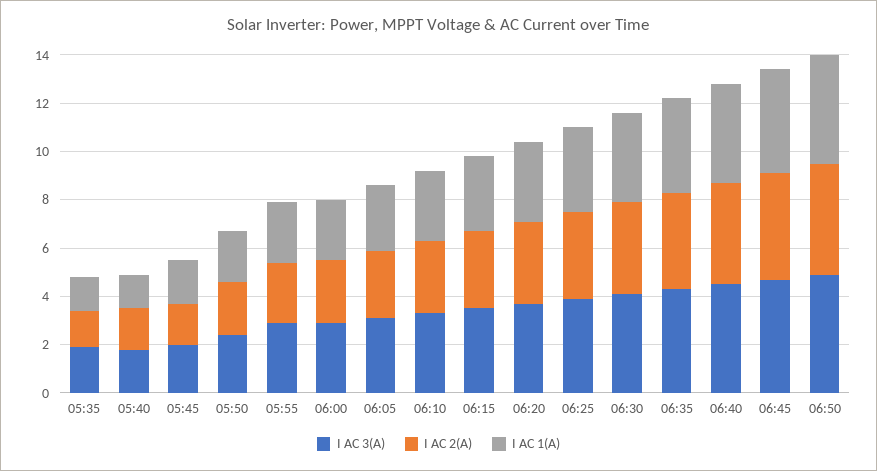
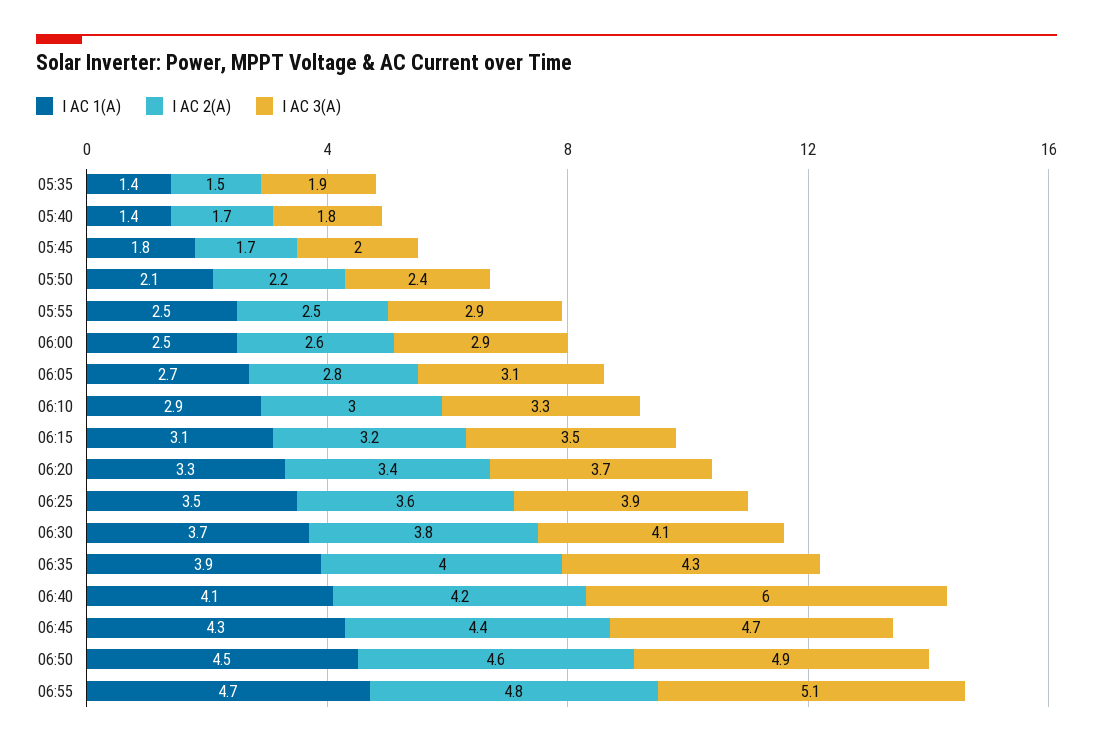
I AC 3(A), 06:40: 4.5 -> 6
I AC 1(A), 06:55: none -> 4.7
I AC 2(A), 06:55: none -> 4.8
I AC 3(A), 06:55: none -> 5.1

